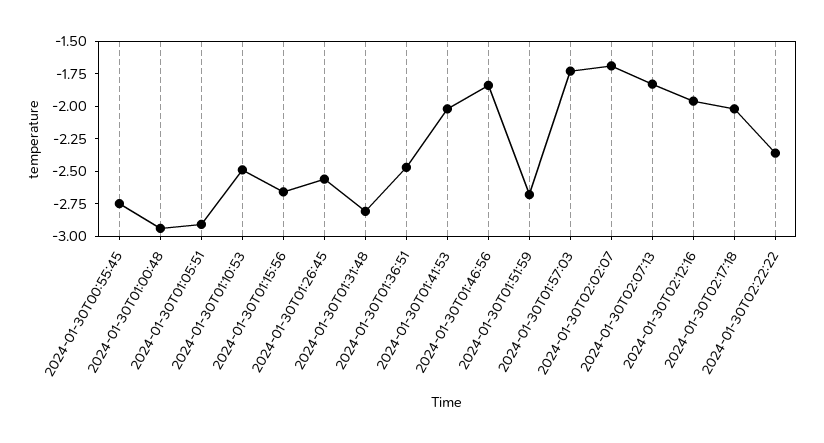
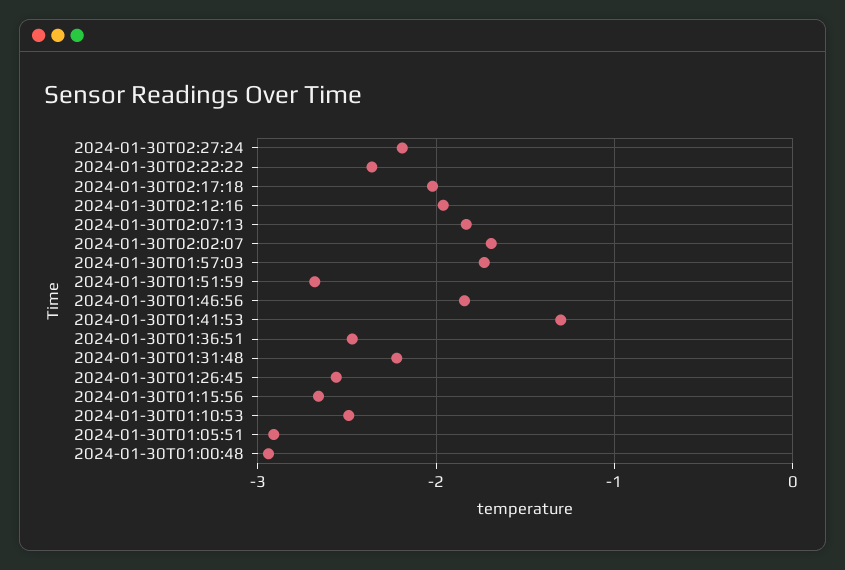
2024-01-30T00:55:45: -2.75 -> none
2024-01-30T01:31:48: -2.75 -> -2.2
2024-01-30T01:41:53: -2 -> -1.3
2024-01-30T02:27:24: none -> -2.2

